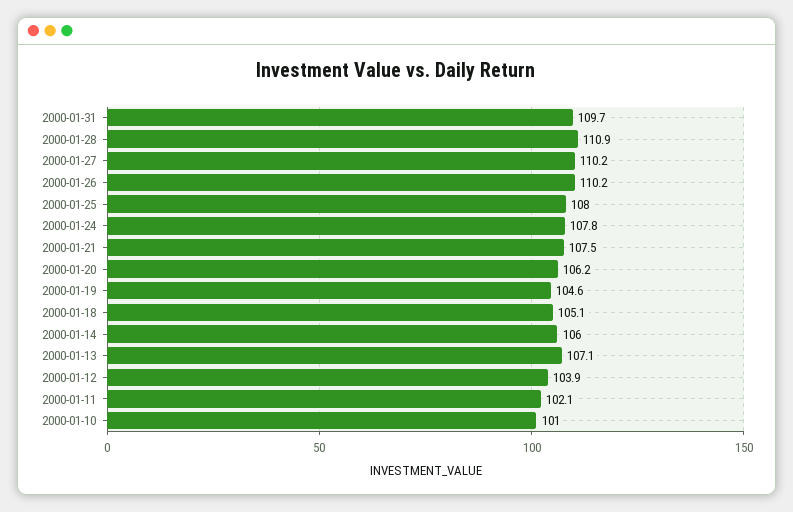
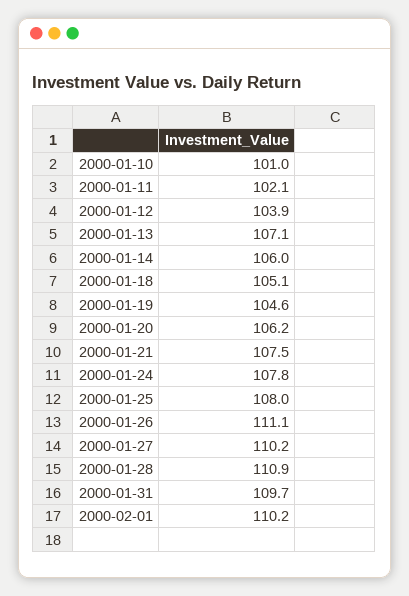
2000-01-26: 110.2 -> 111.1
2000-02-01: none -> 110.2

